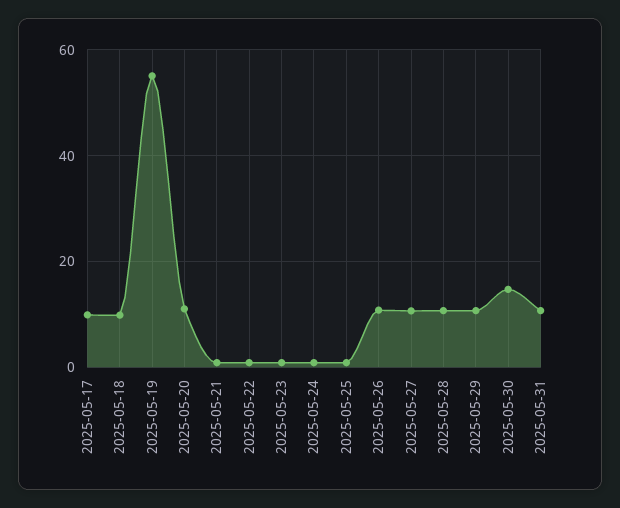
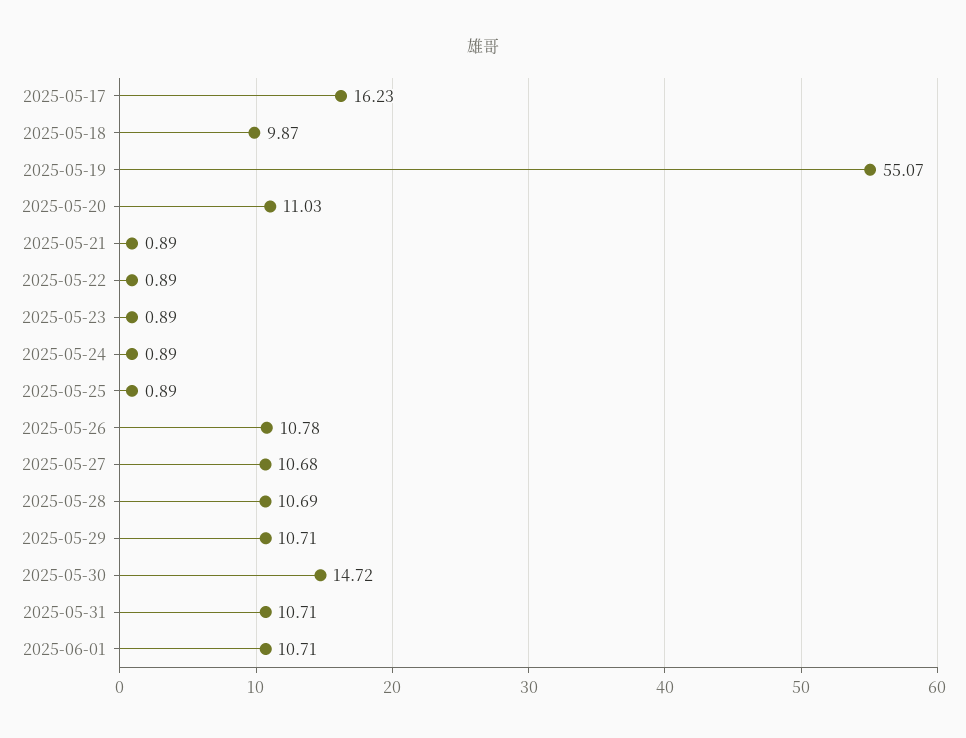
2025-05-17: 10 -> 16.23
2025-06-01: none -> 10.71

